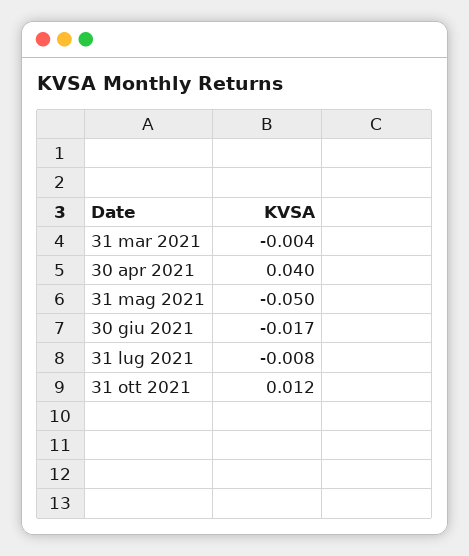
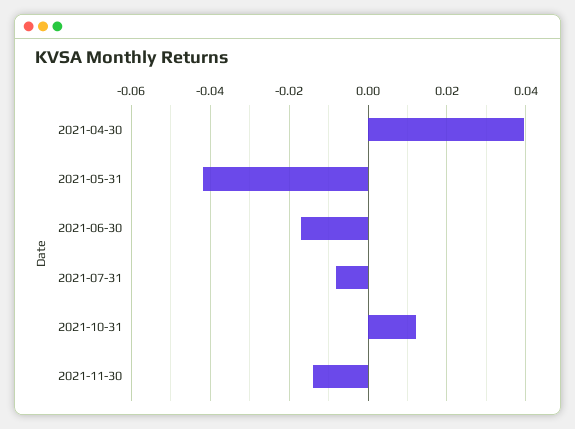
31 mar 2021: -0.004 -> none
31 mag 2021: -0.05 -> -0.042
2021-11-30: none -> -0.014

